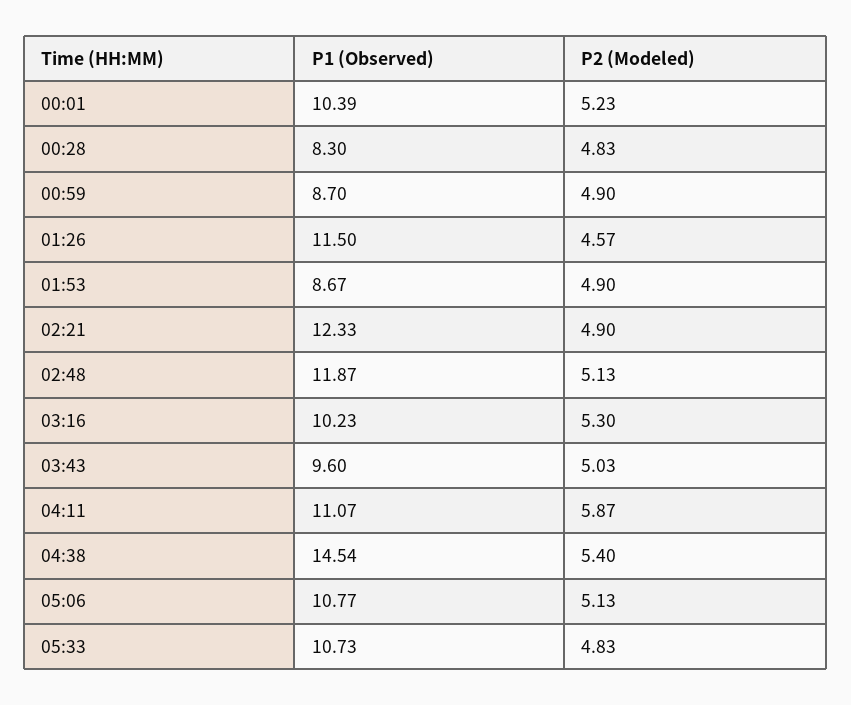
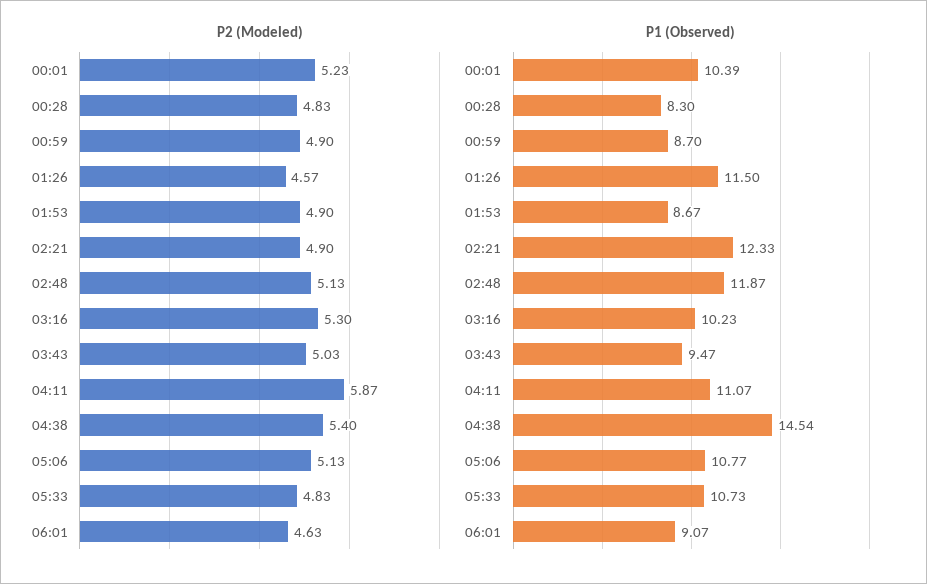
P1 (Observed), 03:43: 9.6 -> 9.47
P2 (Modeled), 06:01: none -> 4.63
P1 (Observed), 06:01: none -> 9.07

